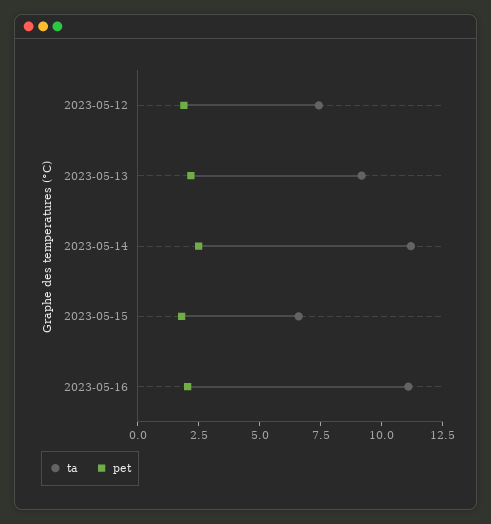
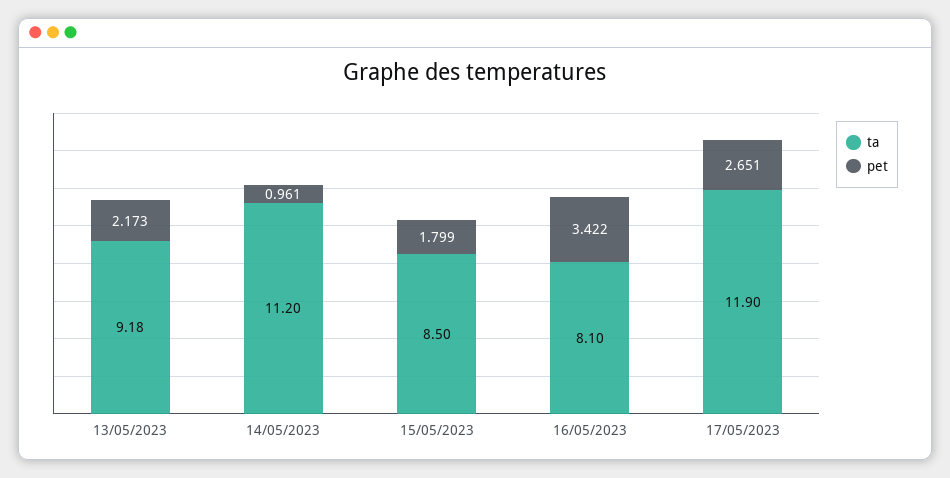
ta, 2023-05-12: 7.5 -> none
pet, 2023-05-12: 2 -> none
pet, 2023-05-14: 2.5 -> 0.961
ta, 2023-05-15: 6.5 -> 8.5
ta, 2023-05-16: 11 -> 8.1
pet, 2023-05-16: 2 -> 3.422
ta, 17/05/2023: none -> 11.9
pet, 17/05/2023: none -> 2.651

